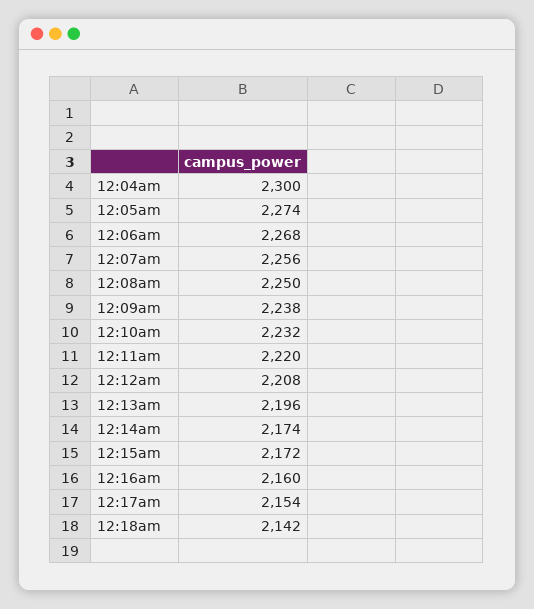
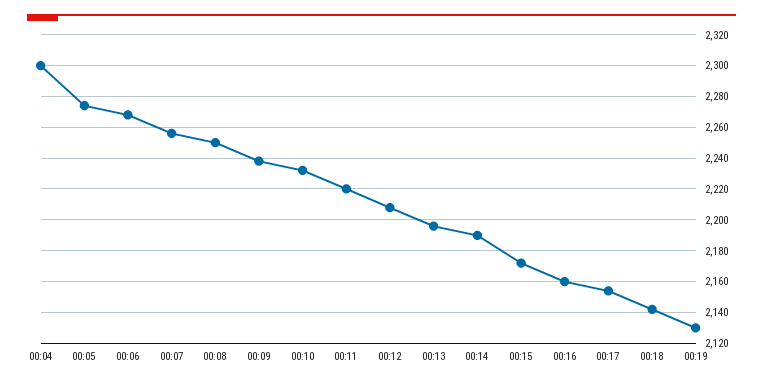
12:14am: 2174 -> 2190
00:19: none -> 2130

